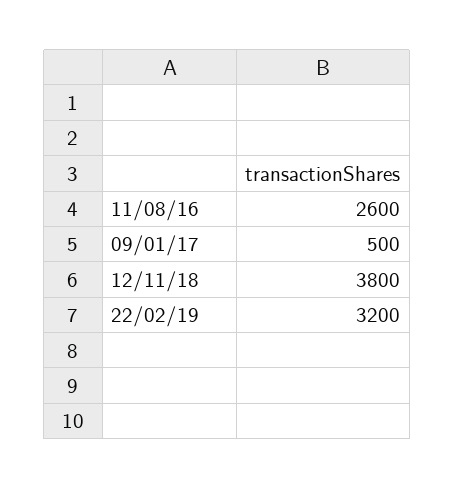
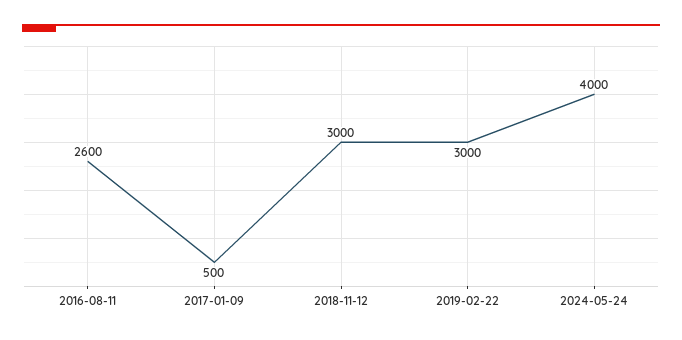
12/11/18: 3800 -> 3000
22/02/19: 3200 -> 3000
2024-05-24: none -> 4000

